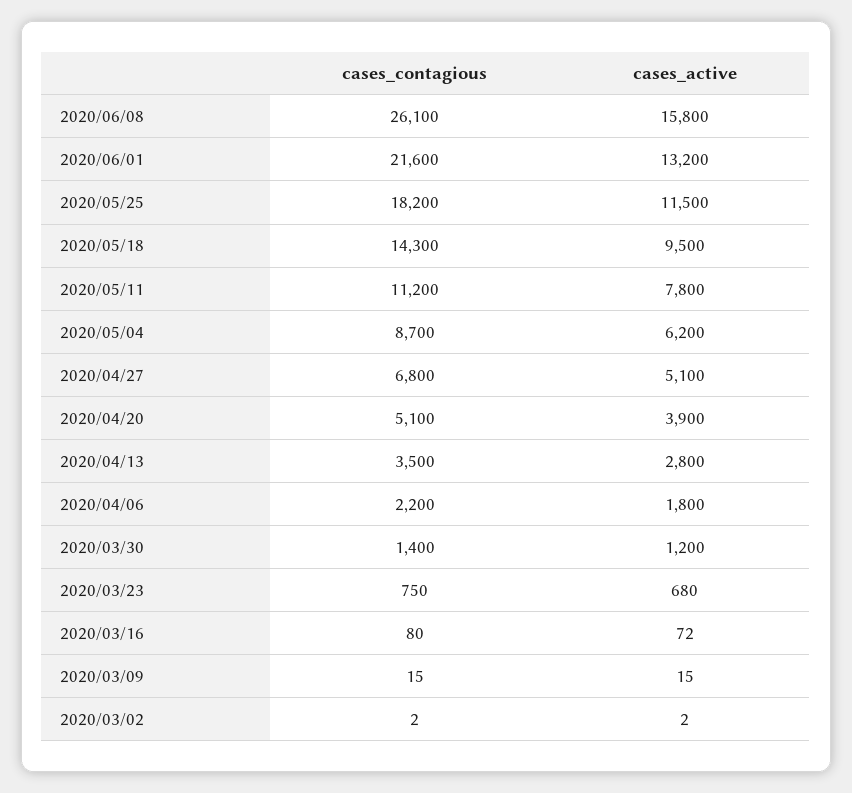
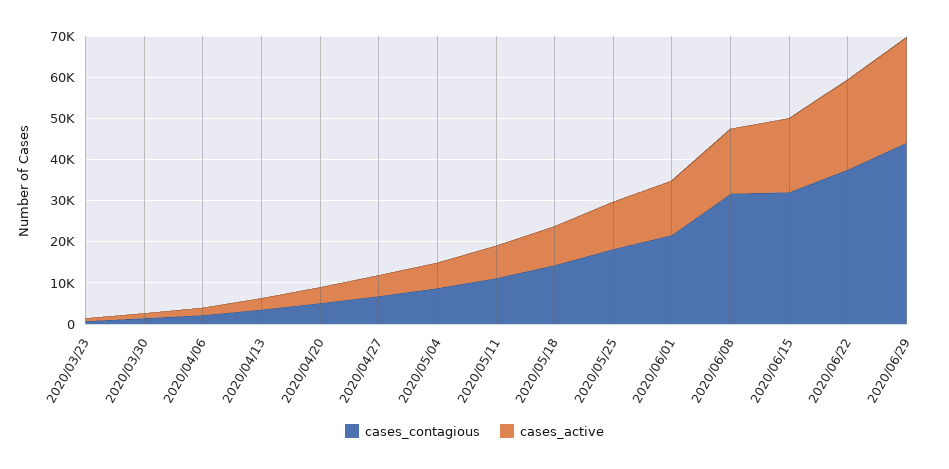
cases_contagious, 2020/06/08: 26100 -> 32000
cases_contagious, 2020/03/16: 80 -> none
cases_active, 2020/03/16: 72 -> none
cases_contagious, 2020/03/09: 15 -> none
cases_active, 2020/03/09: 15 -> none
cases_contagious, 2020/03/02: 2 -> none
cases_active, 2020/03/02: 2 -> none
cases_contagious, 2020/06/15: none -> 32000
cases_active, 2020/06/15: none -> 18000
cases_contagious, 2020/06/22: none -> 38000
cases_active, 2020/06/22: none -> 22000
cases_contagious, 2020/06/29: none -> 44000
cases_active, 2020/06/29: none -> 26000

